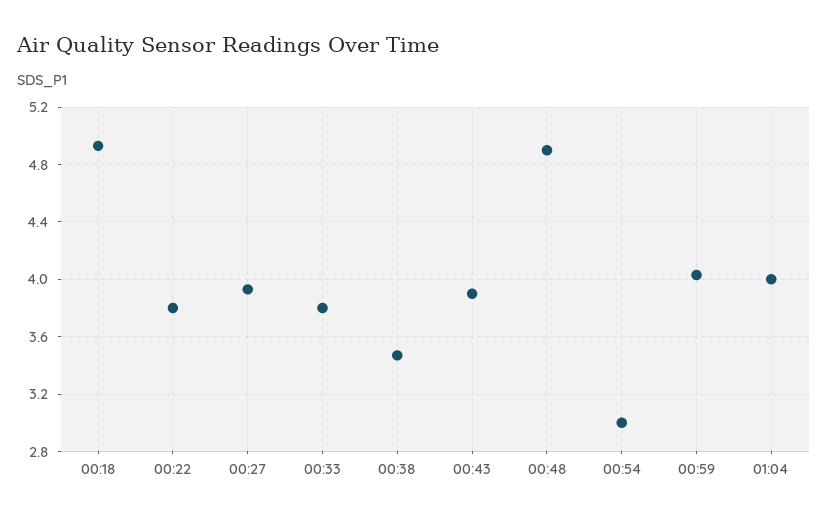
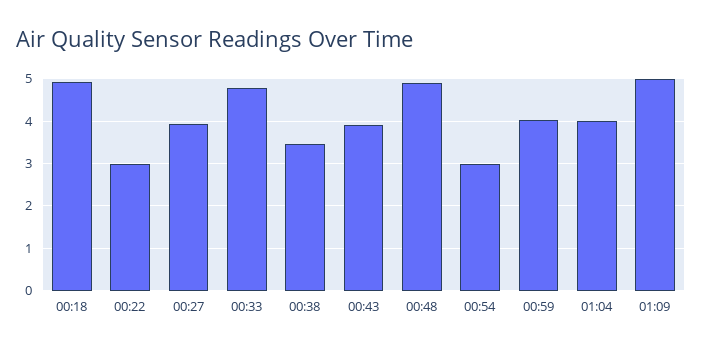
00:22: 3.8 -> 3
00:33: 3.8 -> 4.8
01:09: none -> 5

